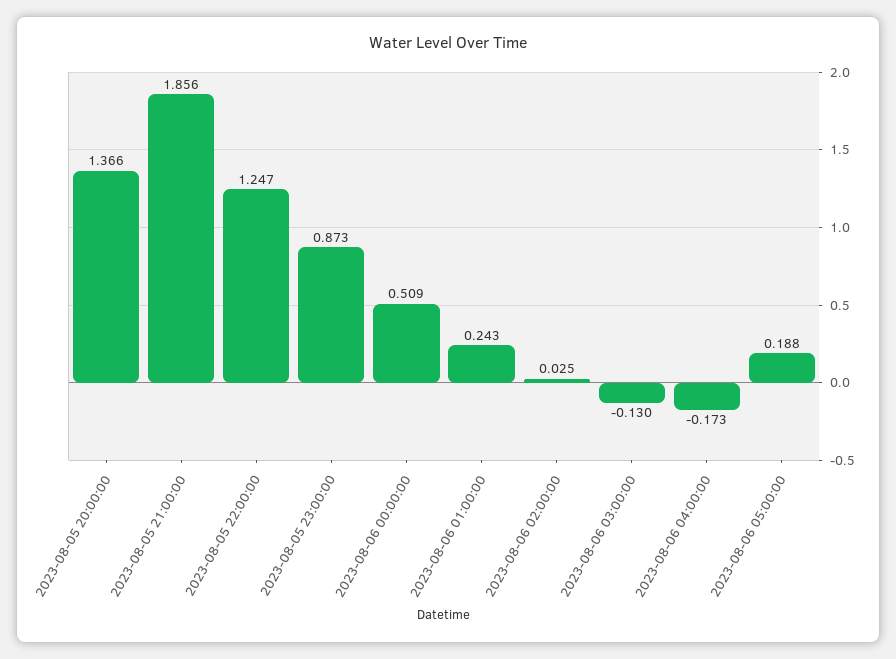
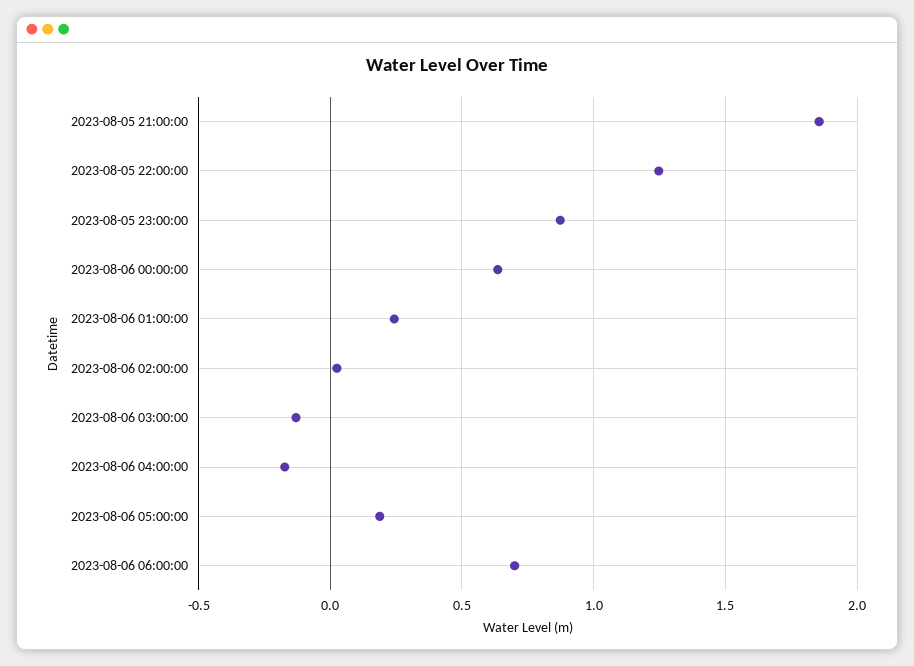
2023-08-05 20:00:00: 1.366 -> none
2023-08-06 00:00:00: 0.509 -> 0.65
2023-08-06 06:00:00: none -> 0.7

